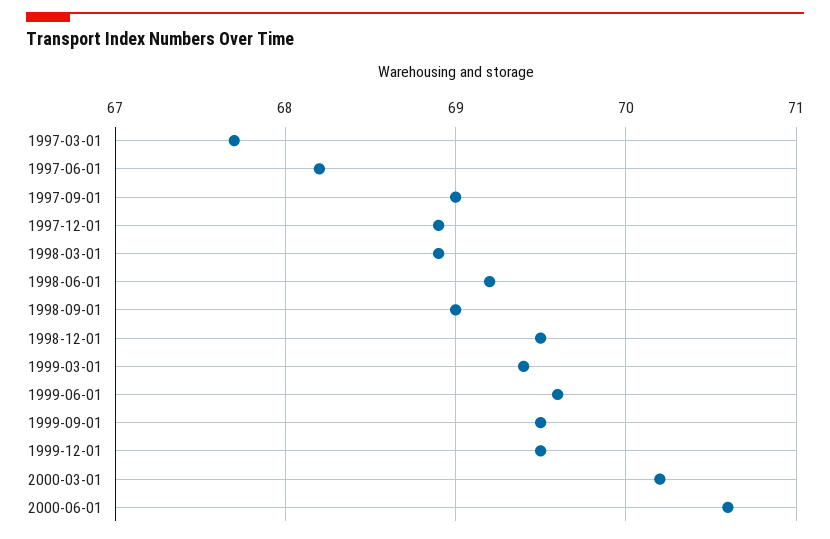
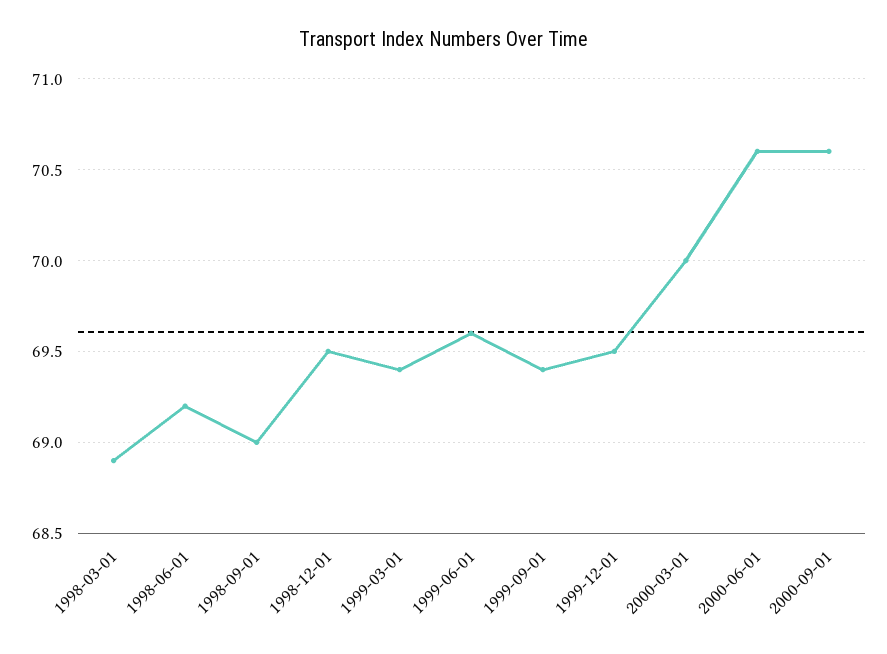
1997-03-01: 67.7 -> none
1997-06-01: 68.2 -> none
1997-09-01: 69 -> none
1997-12-01: 68.9 -> none
1999-09-01: 69.5 -> 69.4
2000-03-01: 70.2 -> 70
2000-09-01: none -> 70.6

